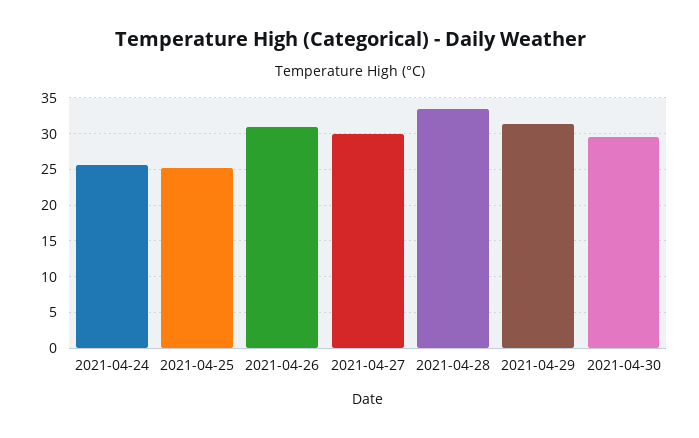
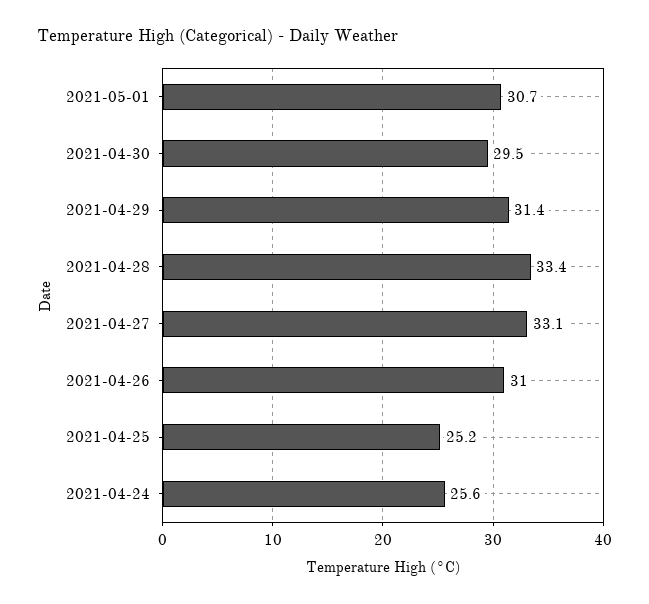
2021-04-27: 30 -> 33.1
2021-05-01: none -> 30.7

